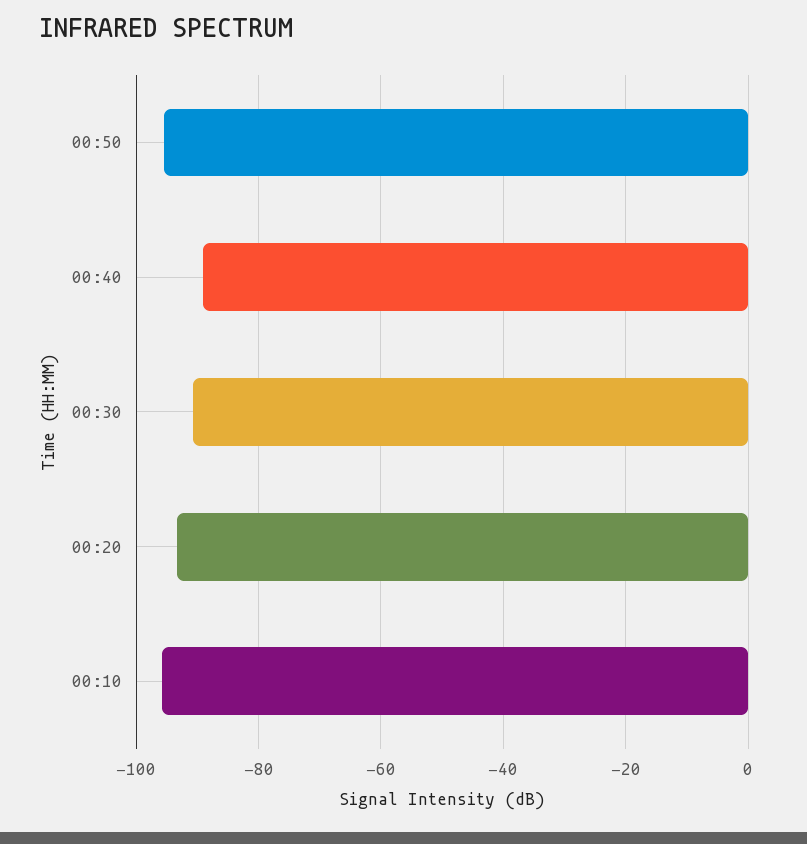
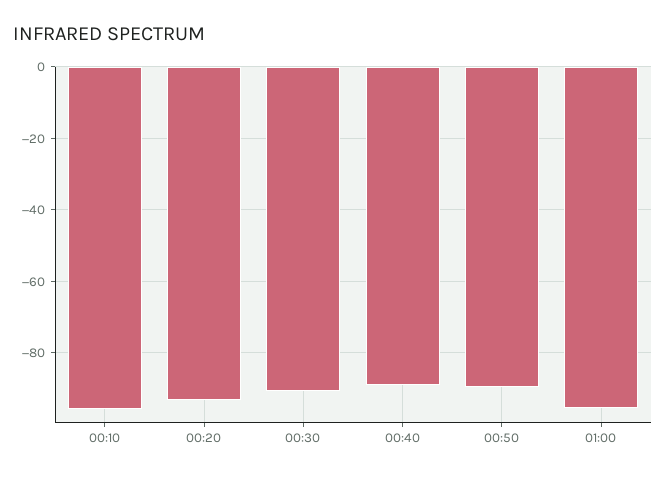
00:50: -96 -> -90
01:00: none -> -96

